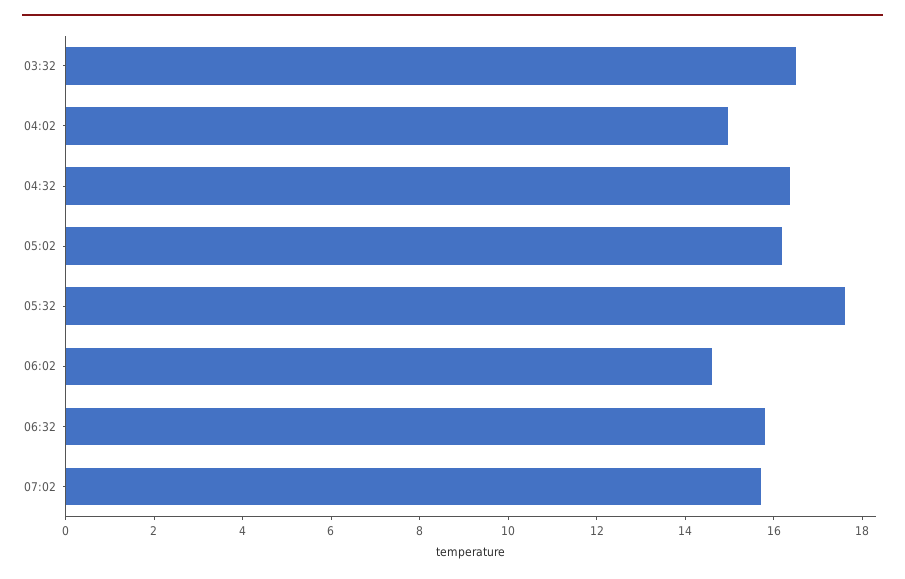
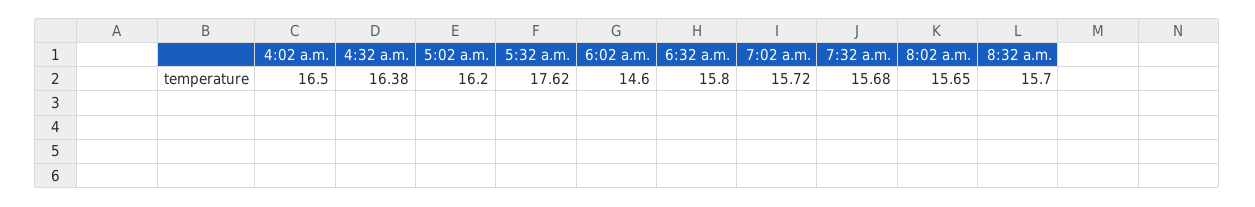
03:32: 16.5 -> none
04:02: 15 -> 16.5
7:32 a.m.: none -> 15.68
8:02 a.m.: none -> 15.65
8:32 a.m.: none -> 15.7

